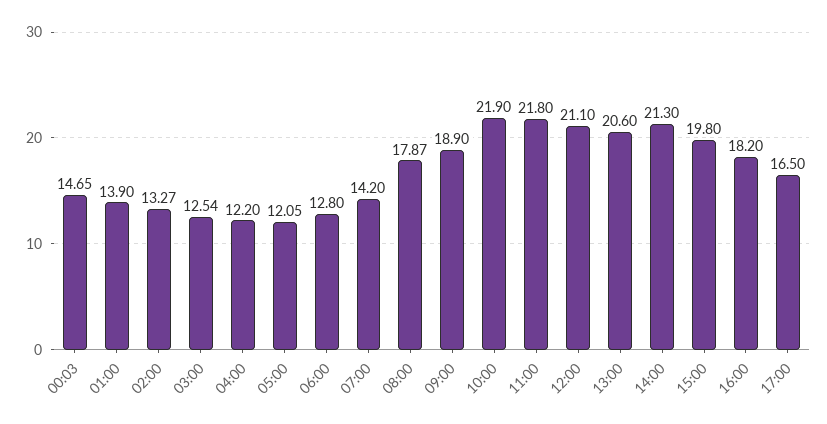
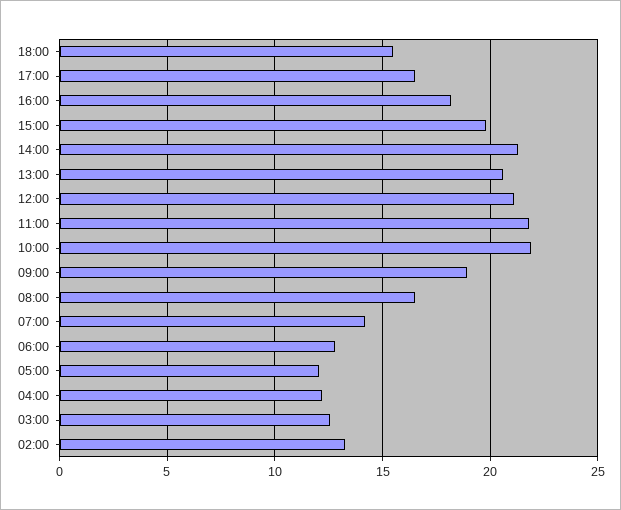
00:03: 14.65 -> none
01:00: 13.9 -> none
08:00: 17.87 -> 16.5
18:00: none -> 15.5

